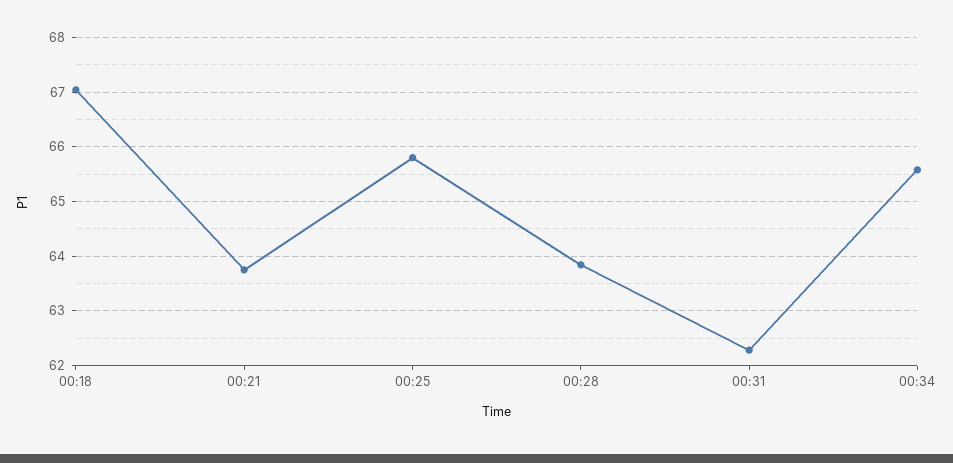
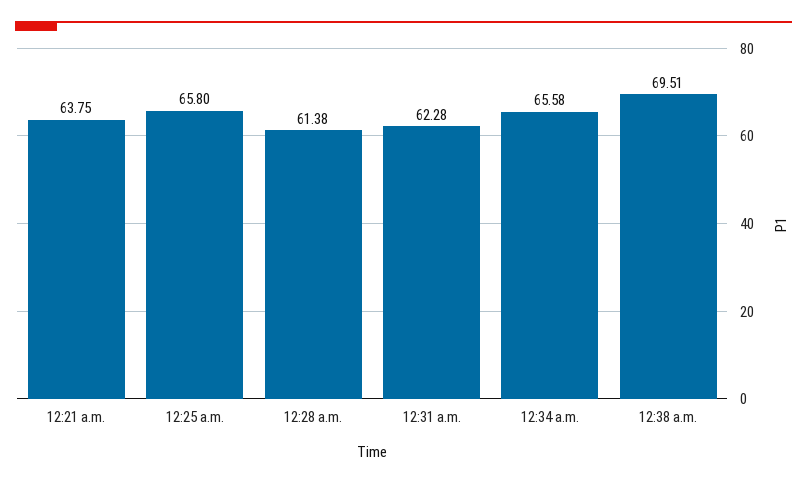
00:18: 67 -> none
00:28: 63.8 -> 61.38
12:38 a.m.: none -> 69.51

